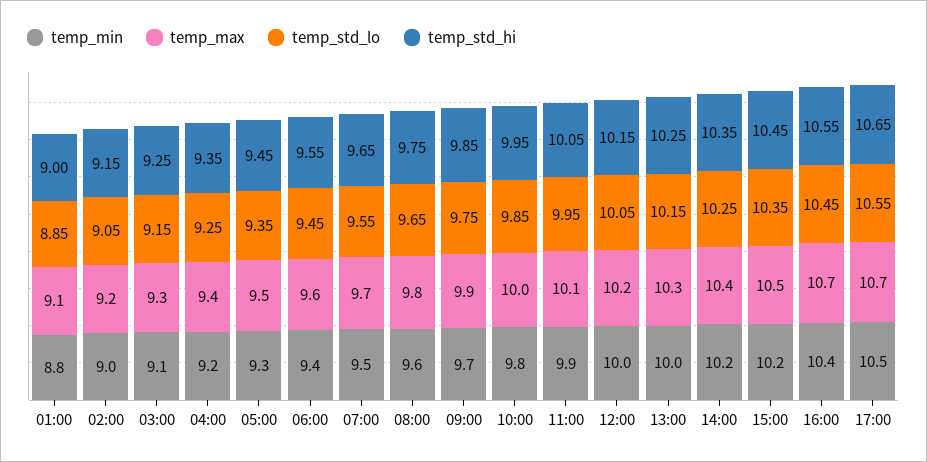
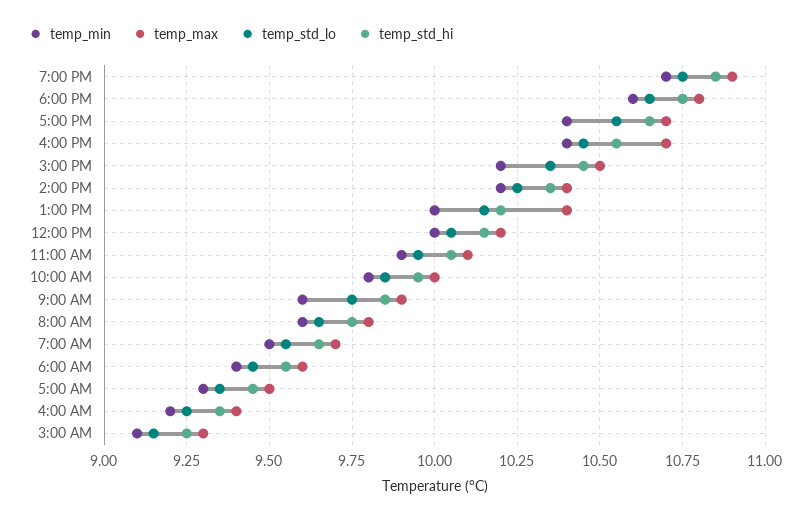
temp_min, 01:00: 8.8 -> none
temp_max, 01:00: 9.1 -> none
temp_std_lo, 01:00: 8.85 -> none
temp_std_hi, 01:00: 9 -> none
temp_min, 02:00: 9 -> none
temp_max, 02:00: 9.2 -> none
temp_std_lo, 02:00: 9.05 -> none
temp_std_hi, 02:00: 9.15 -> none
temp_min, 09:00: 9.7 -> 9.6
temp_max, 13:00: 10.3 -> 10.4
temp_std_hi, 13:00: 10.25 -> 10.2
temp_min, 17:00: 10.5 -> 10.4
temp_min, 7:00 PM: none -> 10.7
temp_max, 7:00 PM: none -> 10.9
temp_std_lo, 7:00 PM: none -> 10.75
temp_std_hi, 7:00 PM: none -> 10.85
temp_min, 6:00 PM: none -> 10.6
temp_max, 6:00 PM: none -> 10.8
temp_std_lo, 6:00 PM: none -> 10.65
temp_std_hi, 6:00 PM: none -> 10.75

